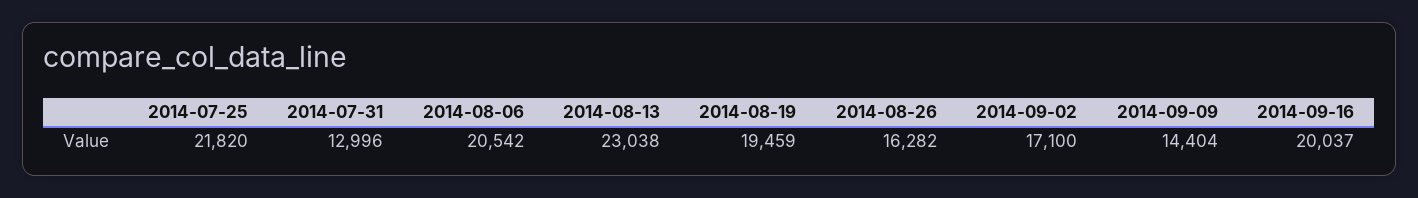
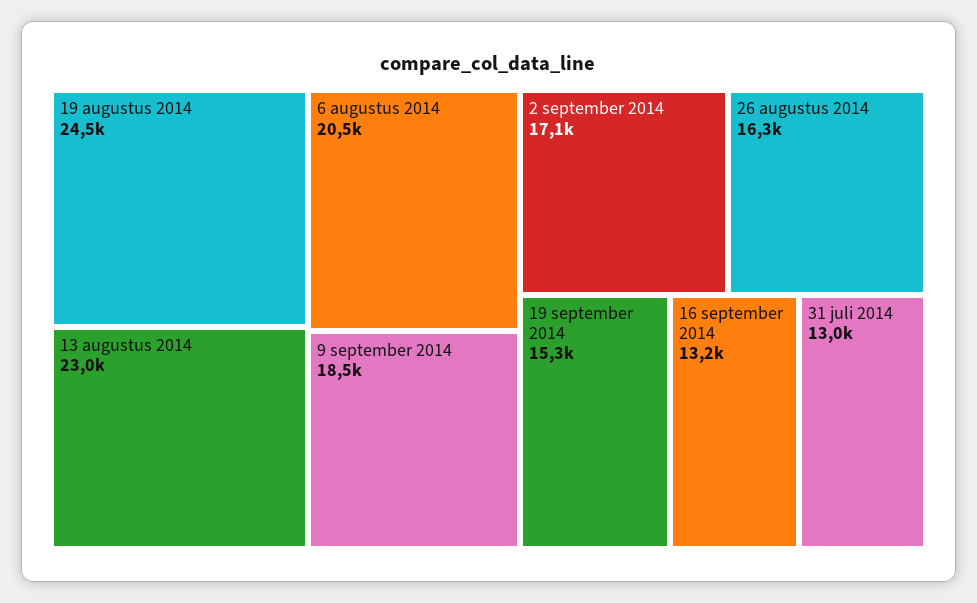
2014-07-25: 21820 -> none
2014-08-19: 19459 -> 24500
2014-09-09: 14404 -> 18500
2014-09-16: 20037 -> 13200
19 september 2014: none -> 15300

